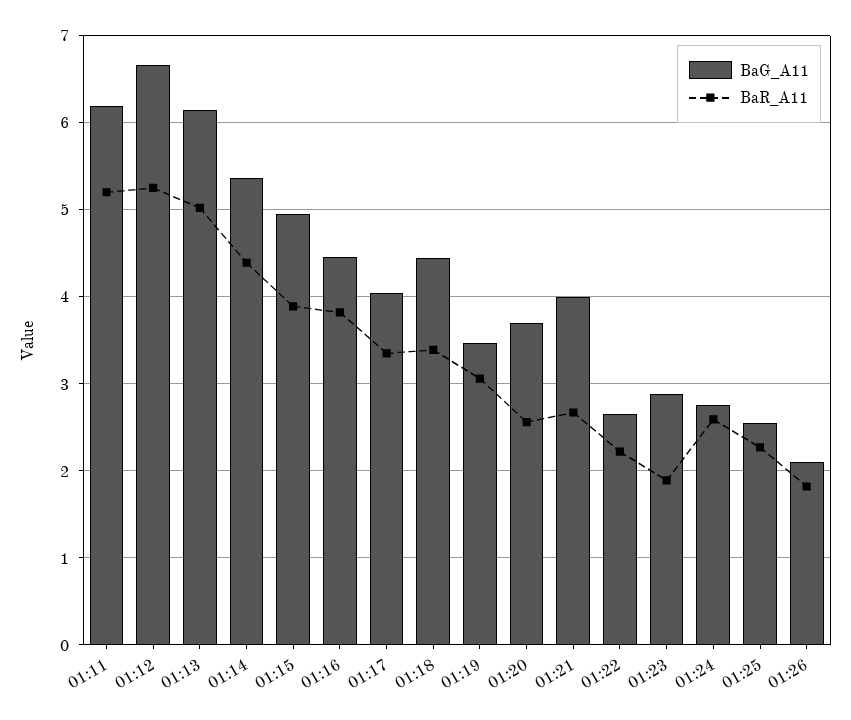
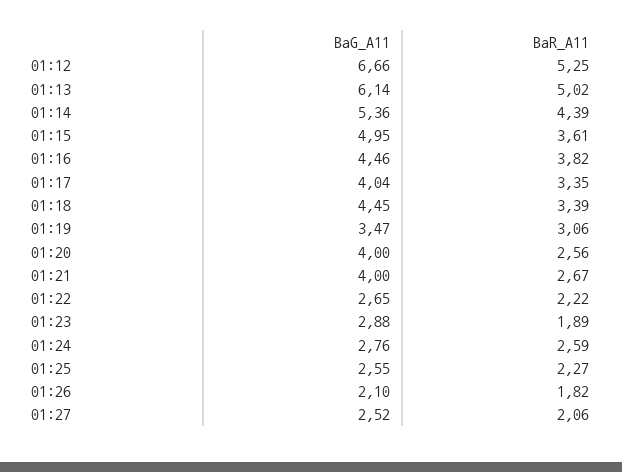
BaG_A11, 01:11: 6.2 -> none
BaR_A11, 01:11: 5.2 -> none
BaR_A11, 01:15: 3.9 -> 3.61
BaG_A11, 01:20: 3.7 -> 4
BaG_A11, 01:27: none -> 2.52
BaR_A11, 01:27: none -> 2.06

